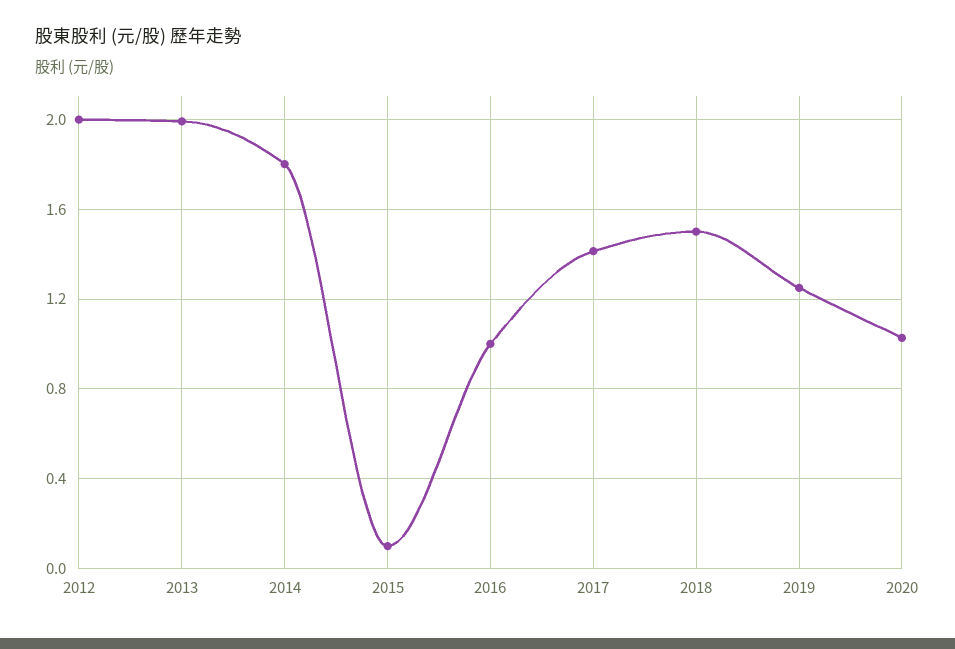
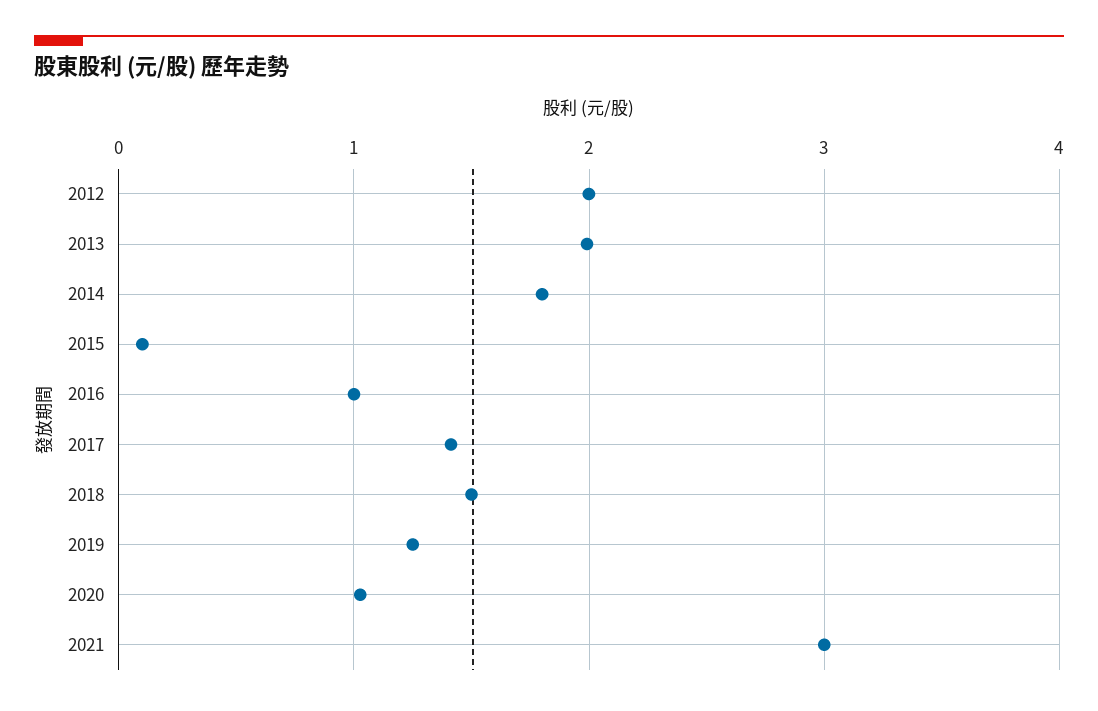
2021: none -> 3

